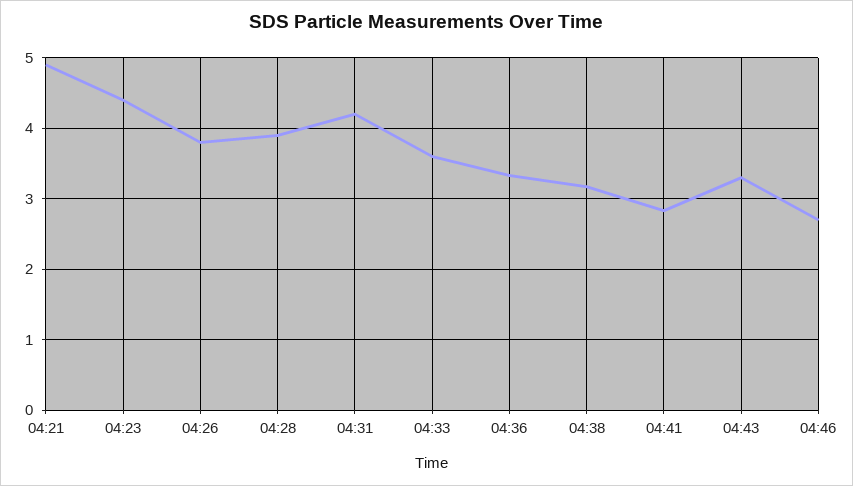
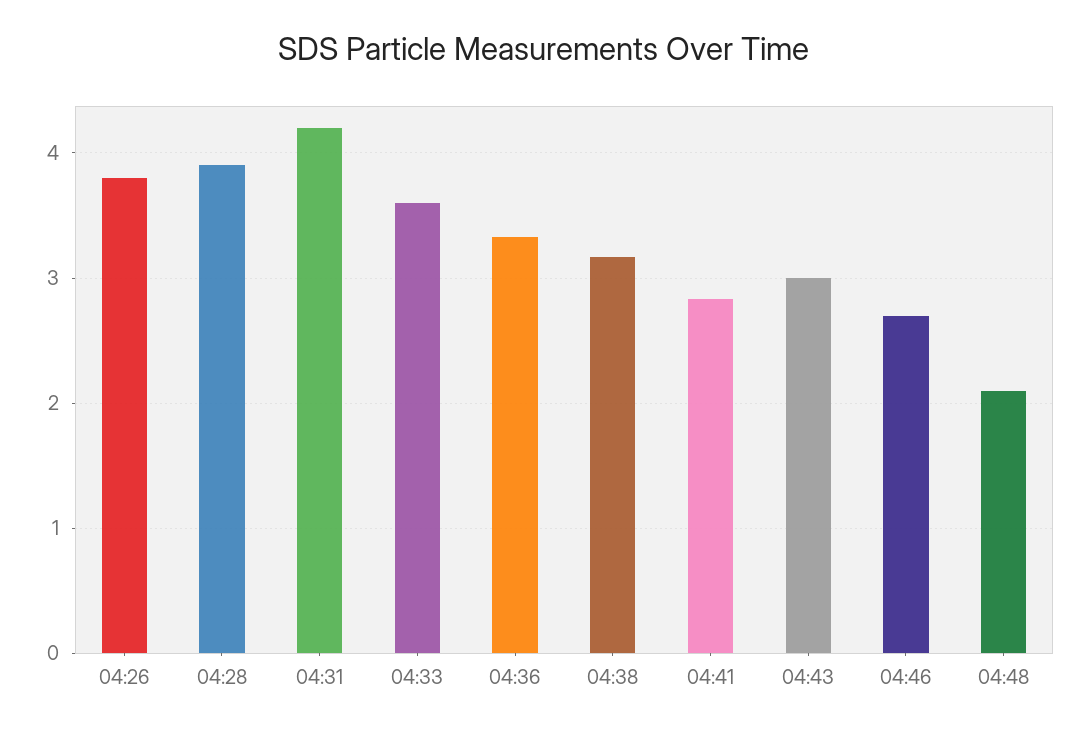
04:21: 4.9 -> none
04:23: 4.4 -> none
04:43: 3.3 -> 3
04:48: none -> 2.1

